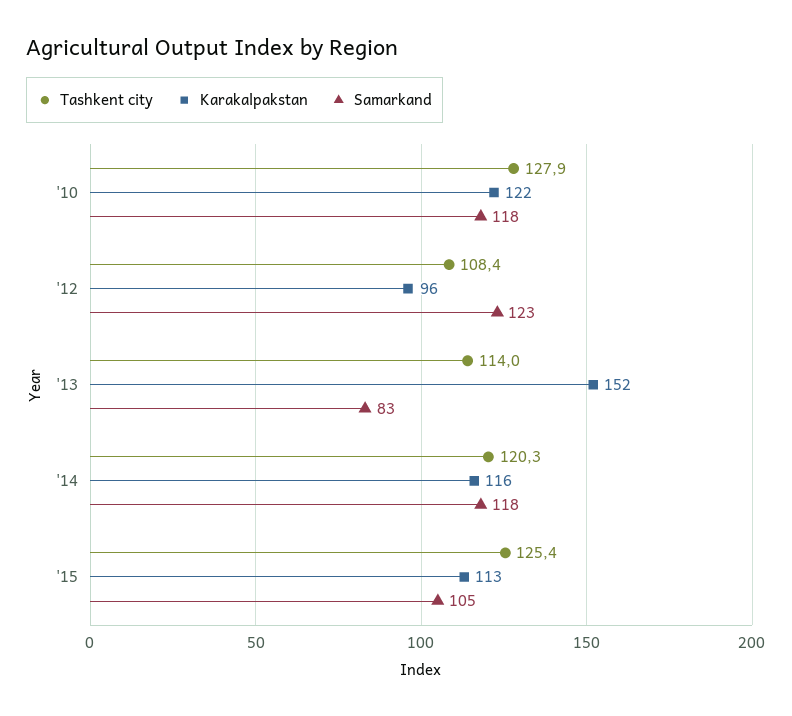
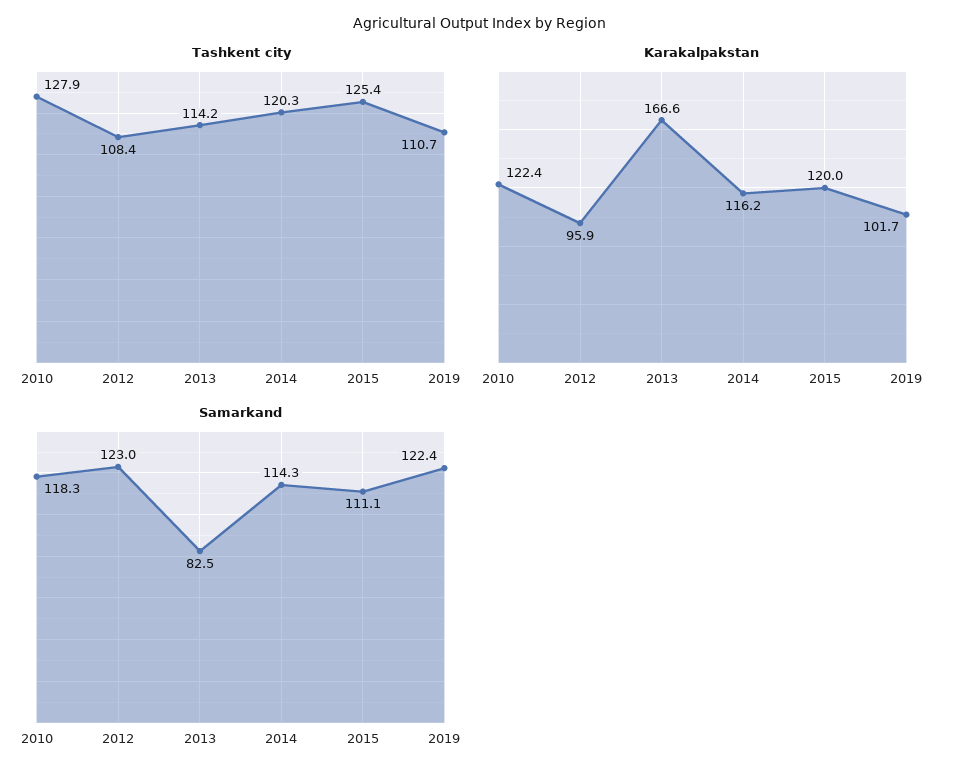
Tashkent city, '13: 114 -> 114.2
Karakalpakstan, '13: 152 -> 166.6
Samarkand, '14: 118 -> 114.3
Karakalpakstan, '15: 113 -> 120
Samarkand, '15: 105 -> 111.1
Tashkent city, 2019: none -> 110.7
Karakalpakstan, 2019: none -> 101.7
Samarkand, 2019: none -> 122.4

